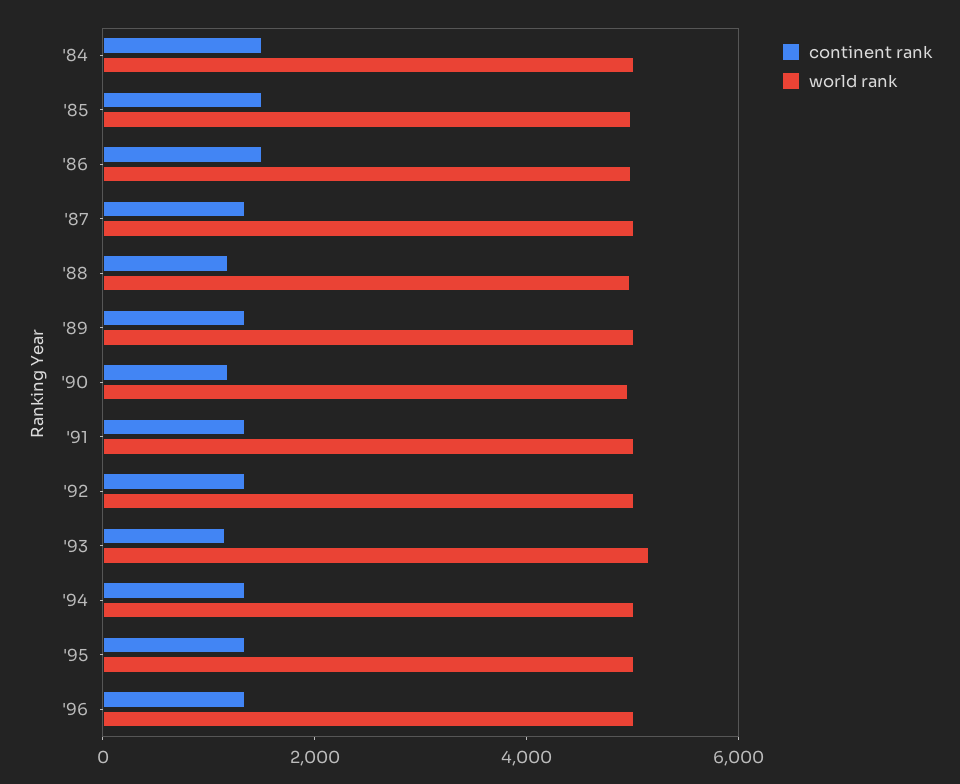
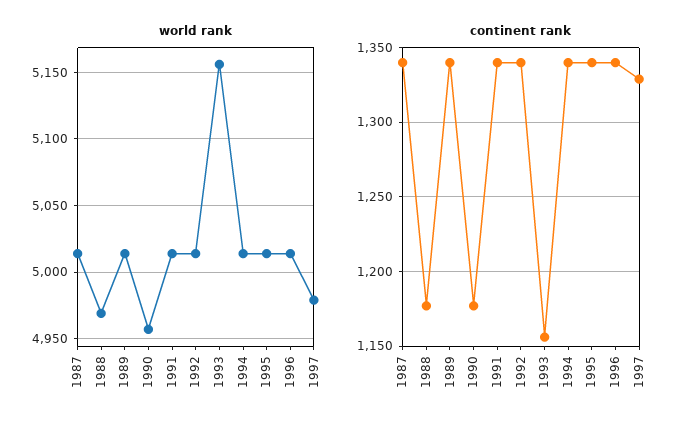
continent rank, '84: 1500 -> none
world rank, '84: 5000 -> none
continent rank, '85: 1500 -> none
world rank, '85: 5000 -> none
continent rank, '86: 1500 -> none
world rank, '86: 5000 -> none
world rank, 1997: none -> 4980
continent rank, 1997: none -> 1330

